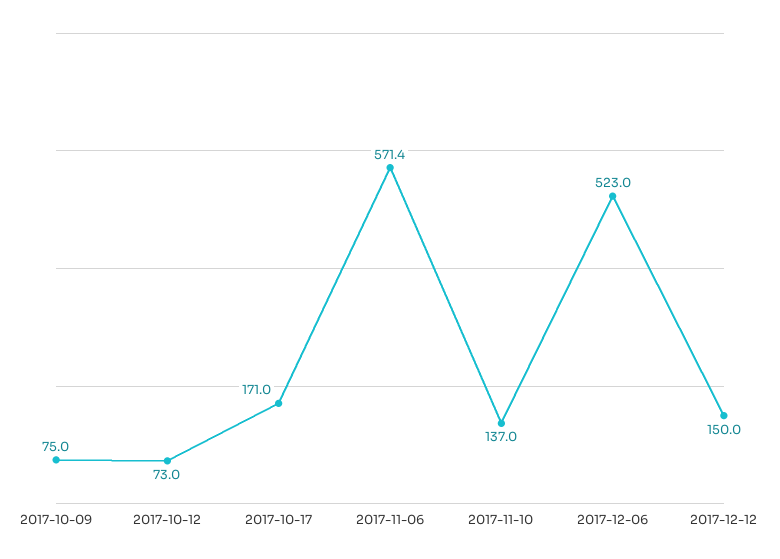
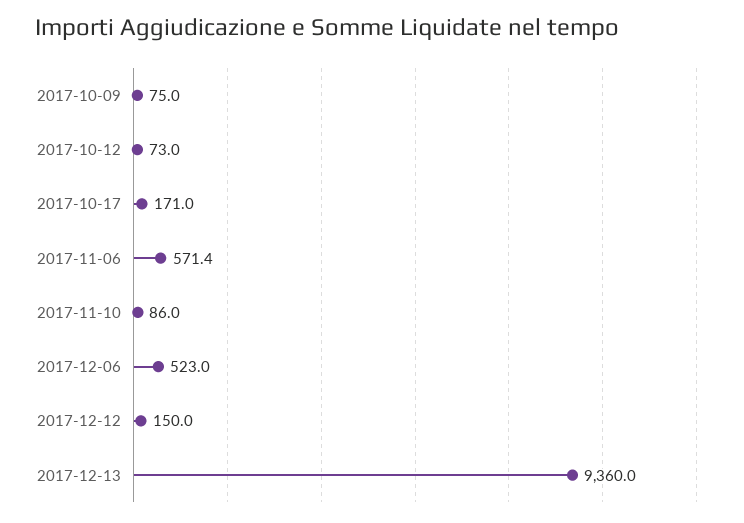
2017-11-10: 137 -> 86
2017-12-13: none -> 9360

